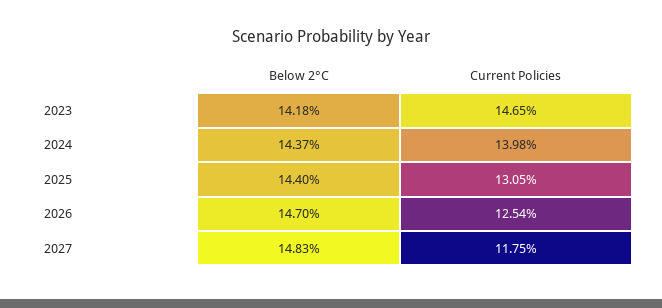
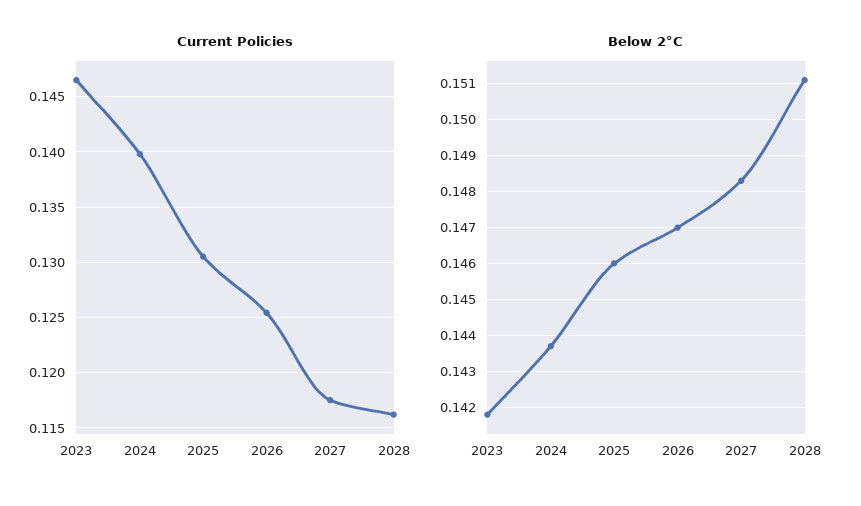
Below 2°C, 2025: 0.144 -> 0.146
Current Policies, 2028: none -> 0.116
Below 2°C, 2028: none -> 0.151

